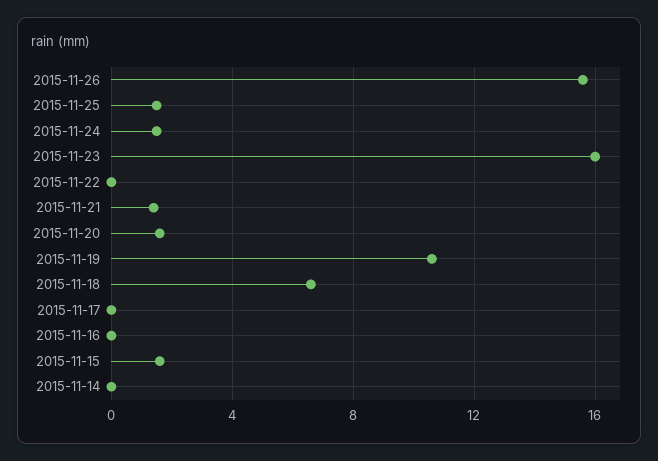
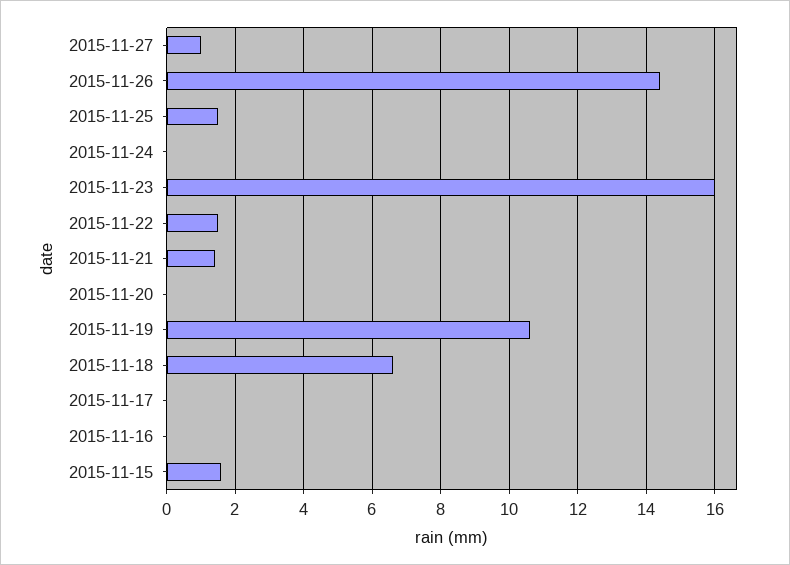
2015-11-26: 15.5 -> 14.5
2015-11-24: 1.5 -> 0
2015-11-22: 0 -> 1.5
2015-11-20: 1.5 -> 0
2015-11-14: 0 -> none
2015-11-27: none -> 1

